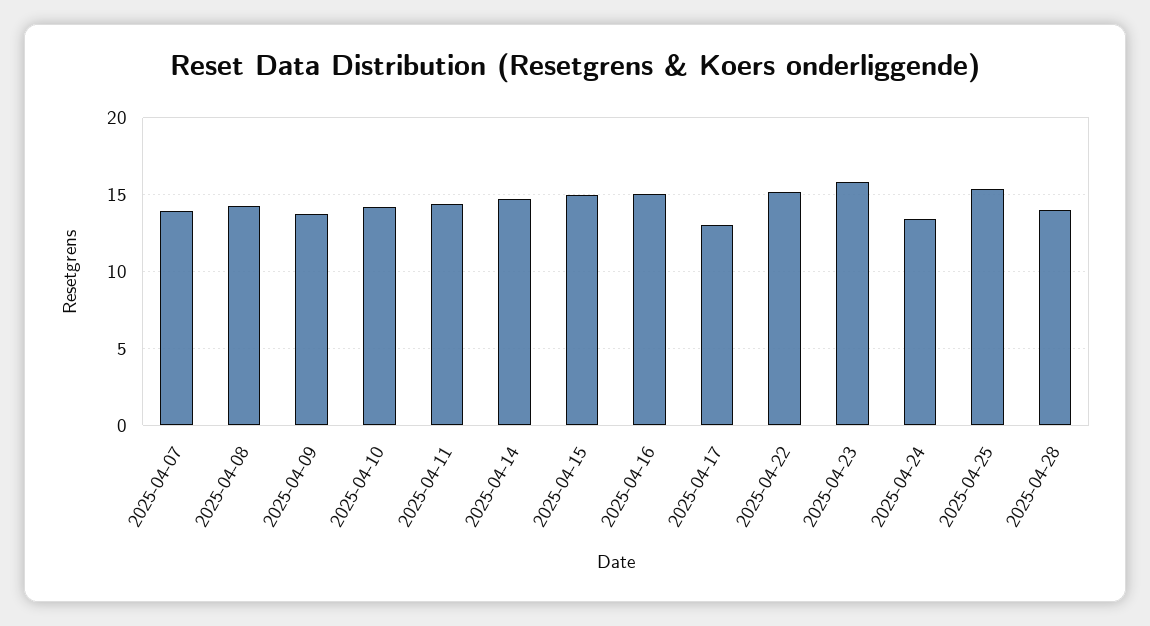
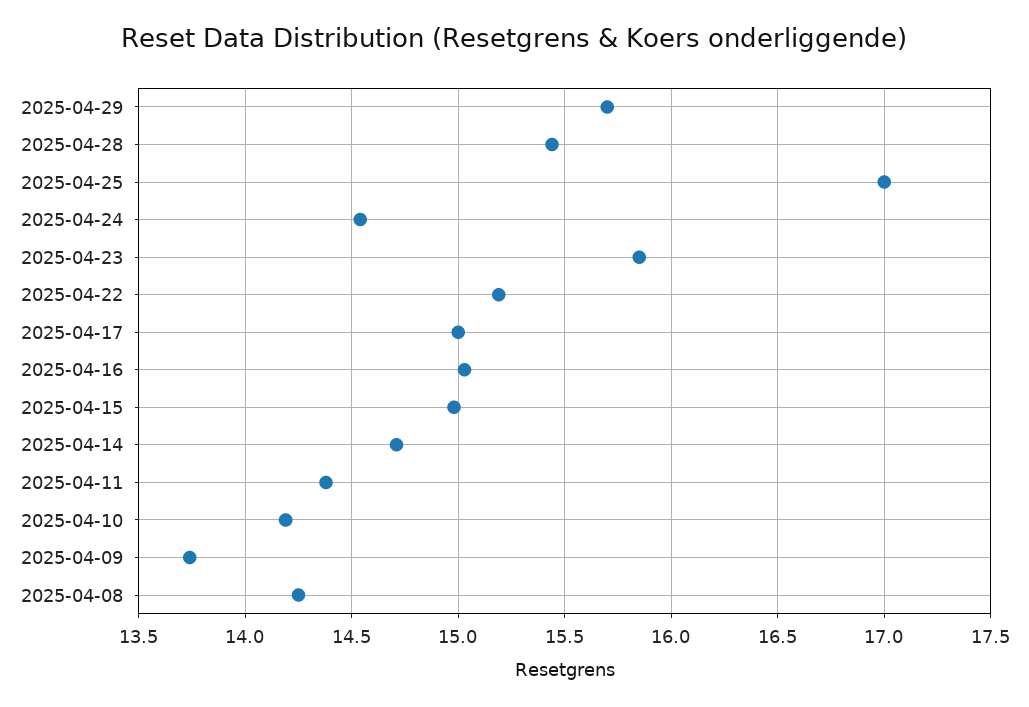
2025-04-07: 14 -> none
2025-04-17: 13 -> 15
2025-04-24: 13.5 -> 14.55
2025-04-25: 15.5 -> 17
2025-04-28: 14 -> 15.45
2025-04-29: none -> 15.7

